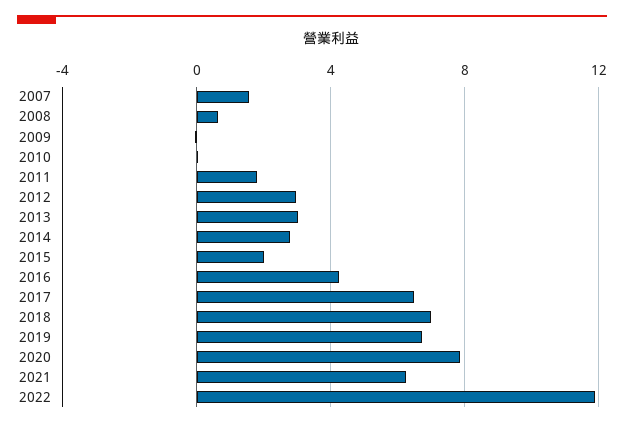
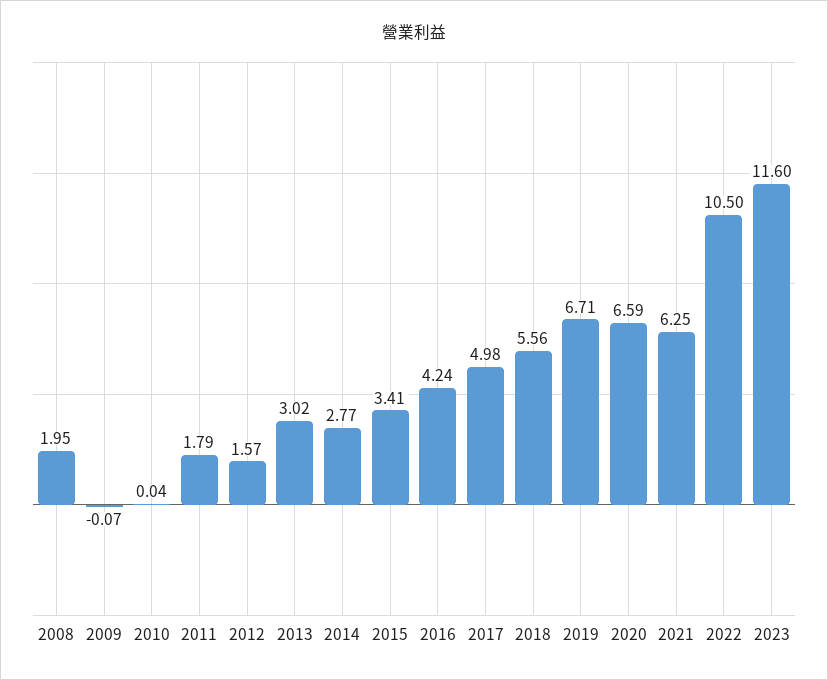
2007: 1.5 -> none
2008: 0.5 -> 1.95
2012: 3 -> 1.57
2015: 2 -> 3.41
2017: 6.5 -> 4.98
2018: 7 -> 5.56
2020: 8 -> 6.59
2022: 12 -> 10.5
2023: none -> 11.6

